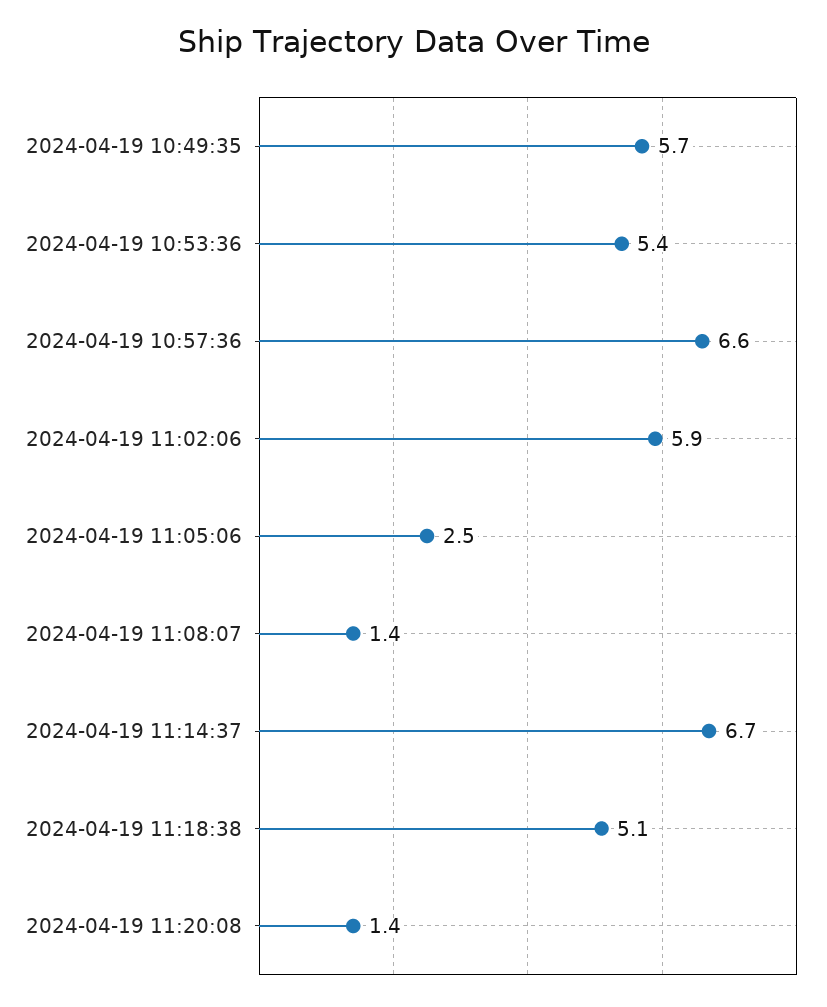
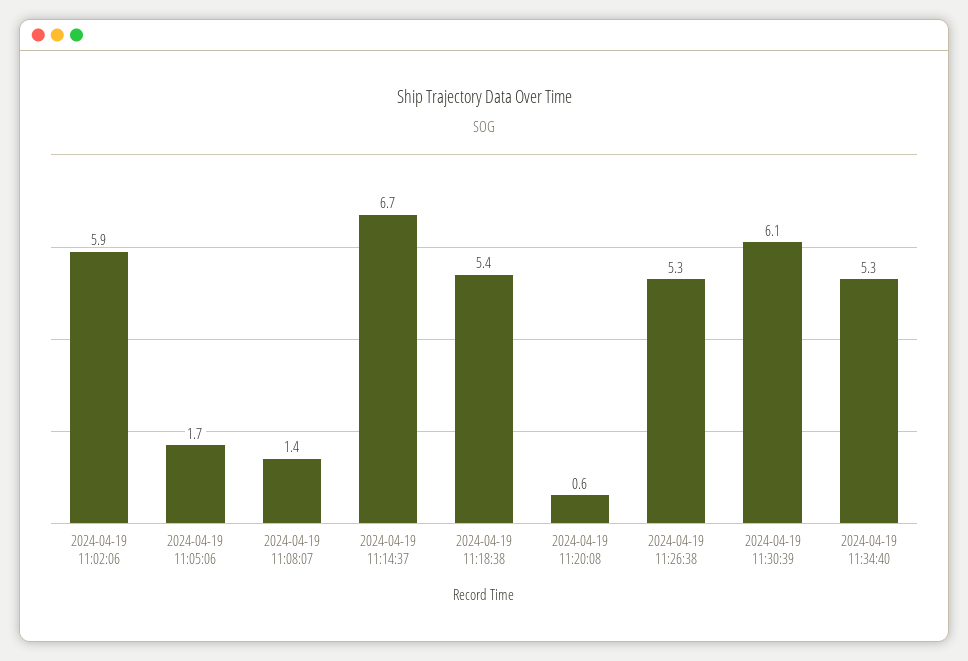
2024-04-19 10:49:35: 5.7 -> none
2024-04-19 10:53:36: 5.4 -> none
2024-04-19 10:57:36: 6.6 -> none
2024-04-19 11:05:06: 2.5 -> 1.7
2024-04-19 11:18:38: 5.1 -> 5.4
2024-04-19 11:20:08: 1.4 -> 0.6
2024-04-19 11:26:38: none -> 5.3
2024-04-19 11:30:39: none -> 6.1
2024-04-19 11:34:40: none -> 5.3

